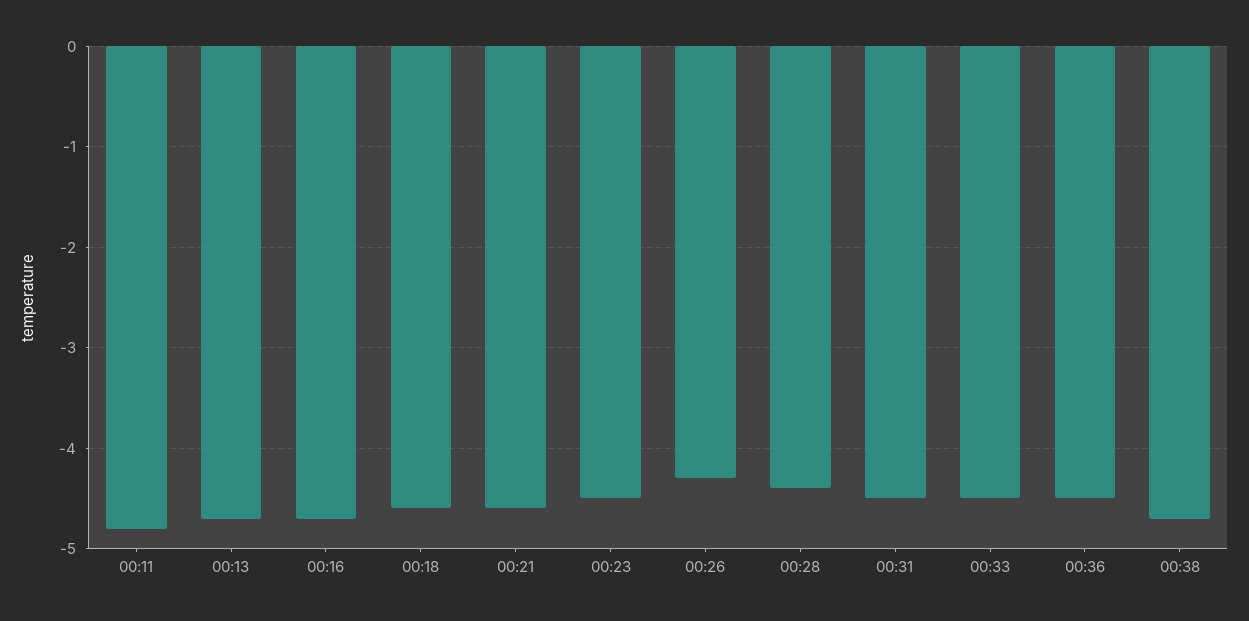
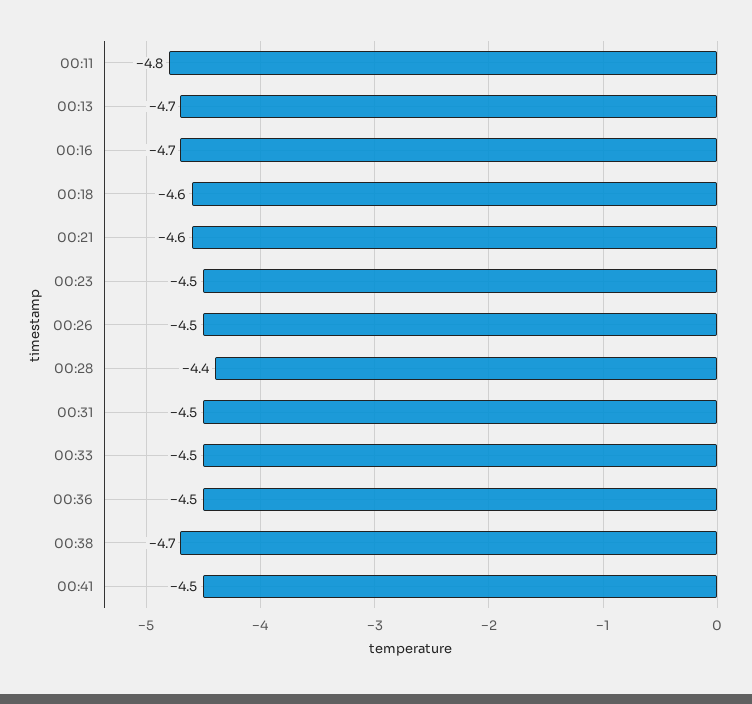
00:26: -4.3 -> -4.5
00:41: none -> -4.5

